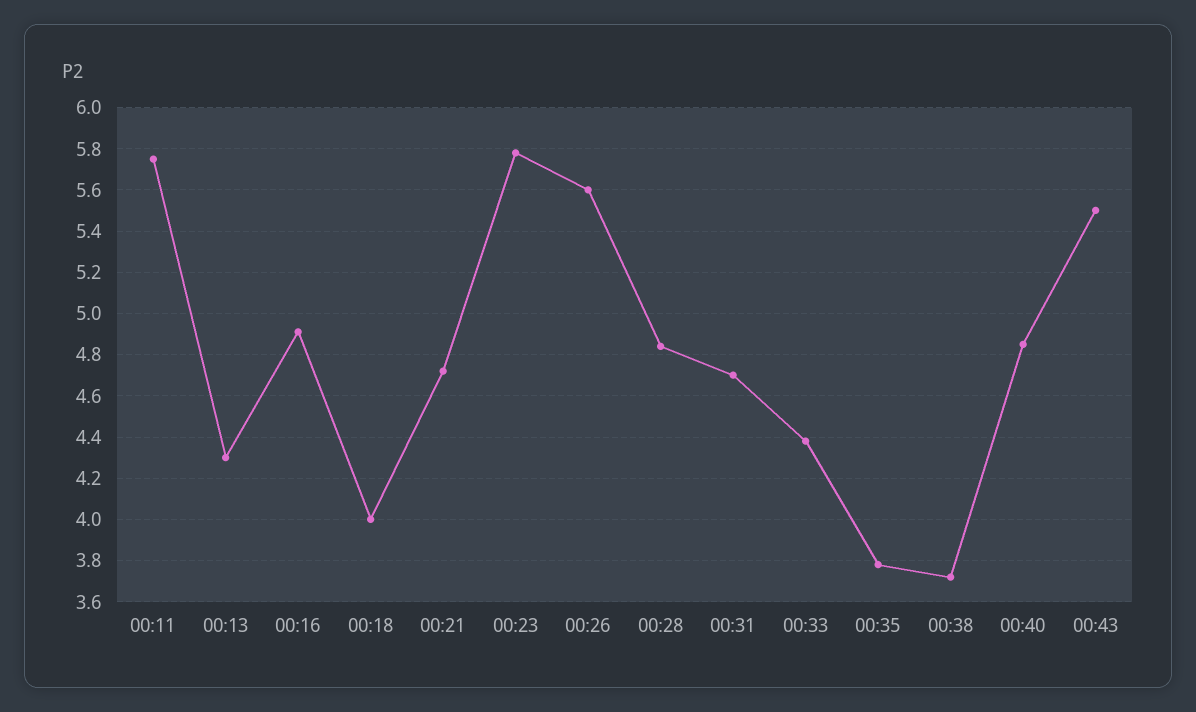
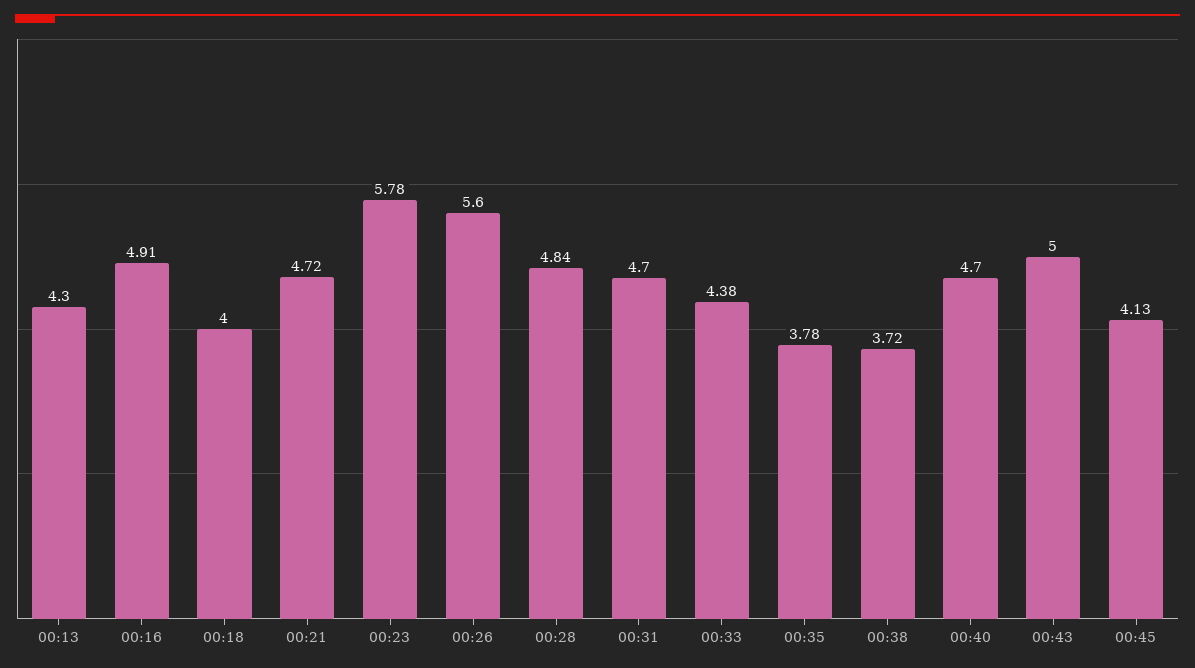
00:11: 5.75 -> none
00:40: 4.85 -> 4.7
00:43: 5.5 -> 5
00:45: none -> 4.13

